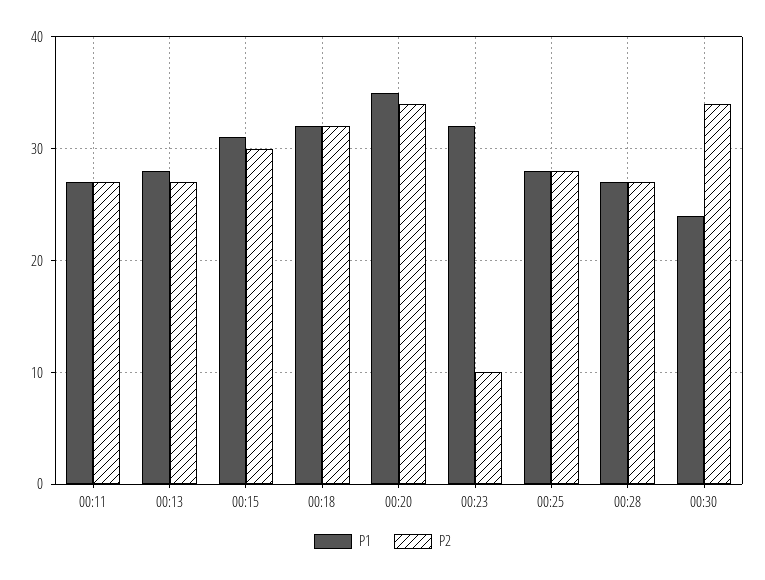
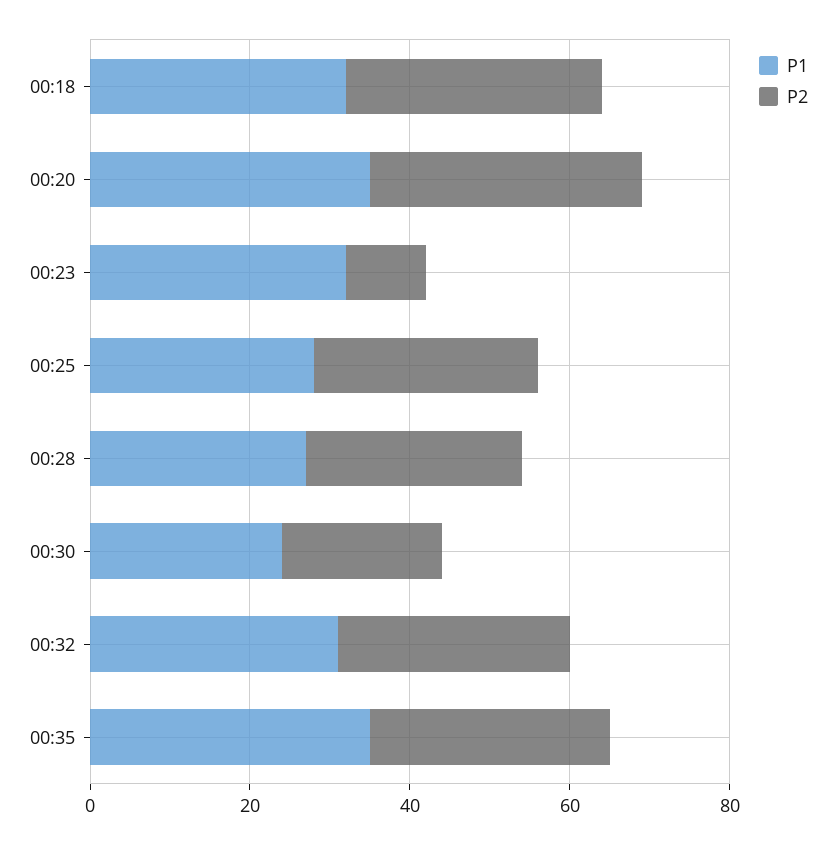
P1, 00:11: 27 -> none
P2, 00:11: 27 -> none
P1, 00:13: 28 -> none
P2, 00:13: 27 -> none
P1, 00:15: 31 -> none
P2, 00:15: 30 -> none
P2, 00:30: 34 -> 20
P1, 00:32: none -> 30
P2, 00:32: none -> 30
P1, 00:35: none -> 35
P2, 00:35: none -> 30

